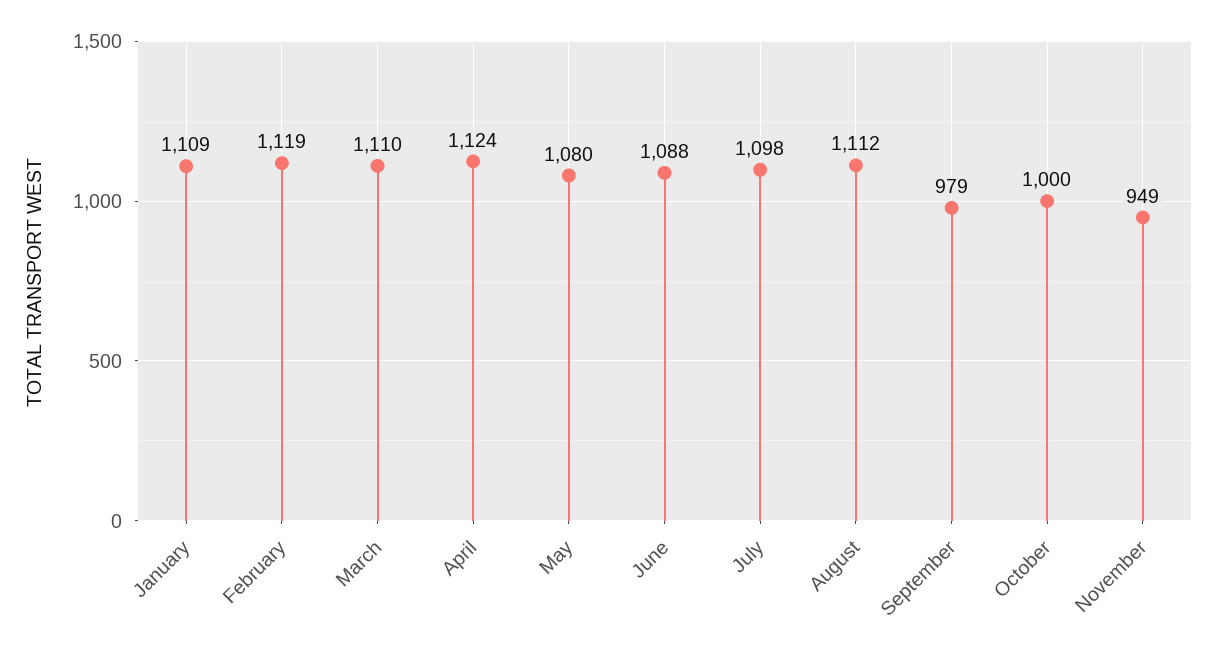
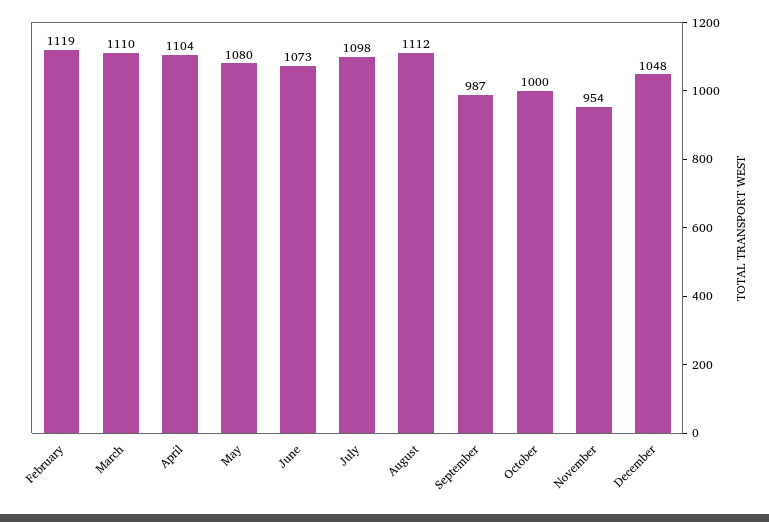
January: 1109 -> none
April: 1124 -> 1104
June: 1088 -> 1073
September: 979 -> 987
November: 949 -> 954
December: none -> 1048

